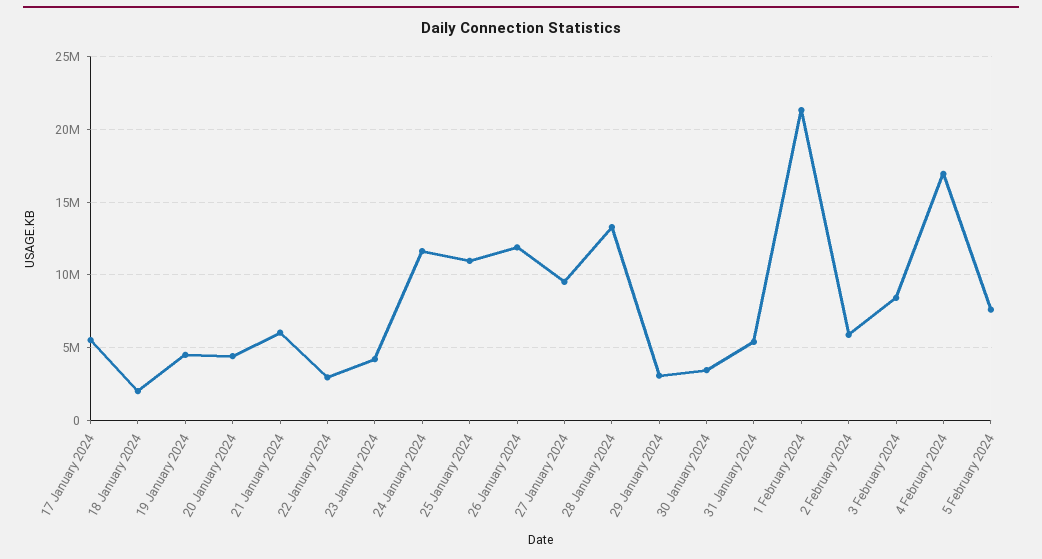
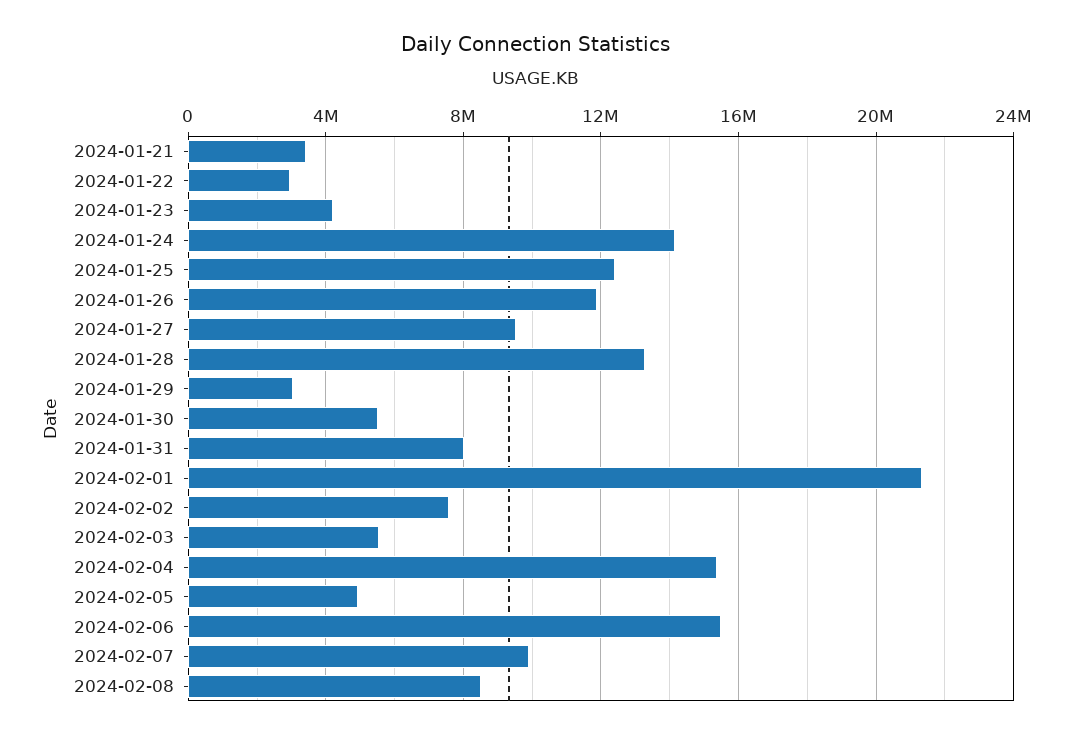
17 January 2024: 5500000 -> none
18 January 2024: 2000000 -> none
19 January 2024: 4500000 -> none
20 January 2024: 4500000 -> none
21 January 2024: 6000000 -> 3500000
24 January 2024: 11500000 -> 14000000
25 January 2024: 11000000 -> 12500000
30 January 2024: 3500000 -> 5500000
31 January 2024: 5500000 -> 8000000
2 February 2024: 6000000 -> 7500000
3 February 2024: 8500000 -> 5500000
4 February 2024: 17000000 -> 15500000
5 February 2024: 7500000 -> 5000000
2024-02-06: none -> 15500000
2024-02-07: none -> 10000000
2024-02-08: none -> 8500000

